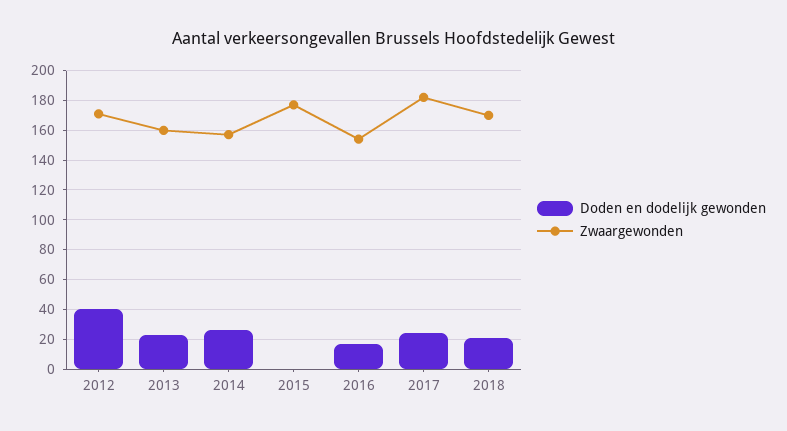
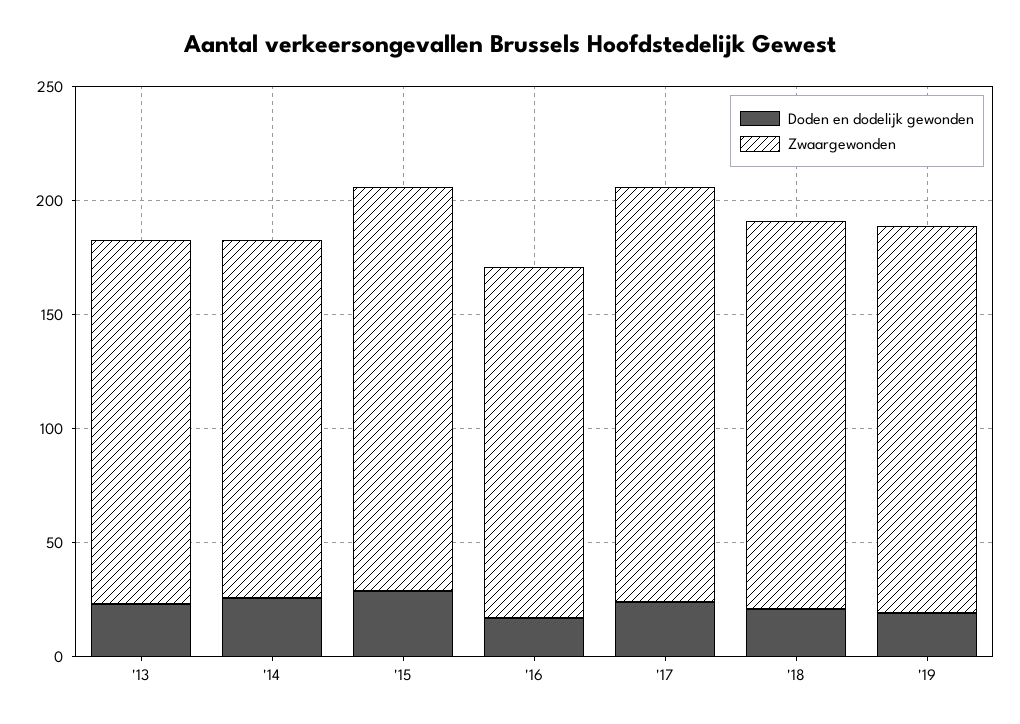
Doden en dodelijk gewonden, 2012: 40 -> none
Zwaargewonden, 2012: 170 -> none
Doden en dodelijk gewonden, 2015: 0 -> 30
Doden en dodelijk gewonden, '19: none -> 20
Zwaargewonden, '19: none -> 170

